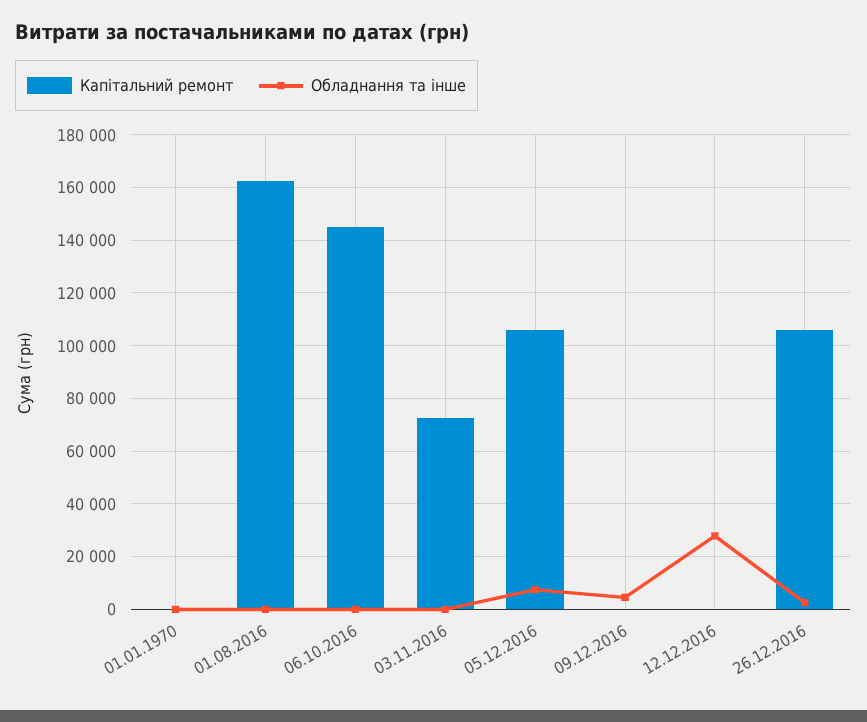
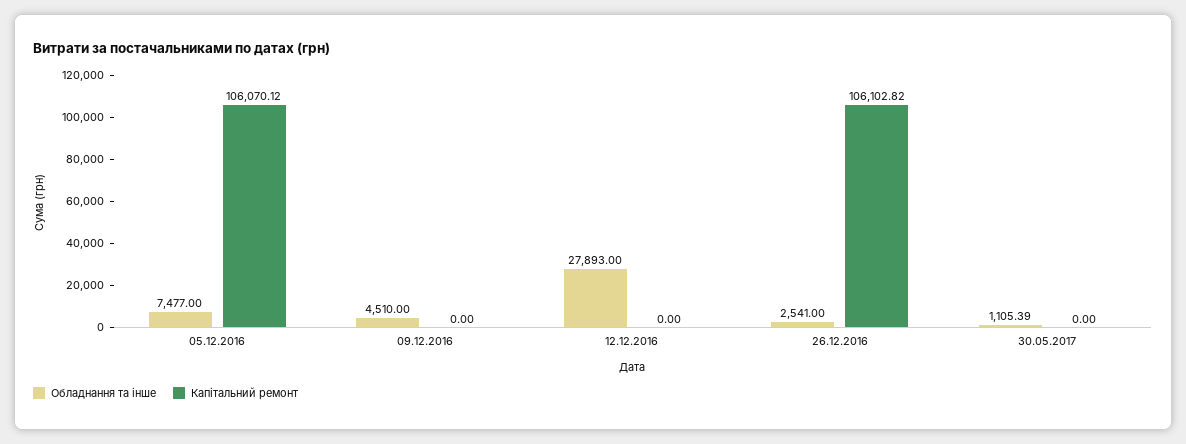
Капітальний ремонт, 01.01.1970: 0 -> none
Обладнання та інше, 01.01.1970: 0 -> none
Капітальний ремонт, 01.08.2016: 162500 -> none
Обладнання та інше, 01.08.2016: 0 -> none
Капітальний ремонт, 06.10.2016: 145000 -> none
Обладнання та інше, 06.10.2016: 0 -> none
Капітальний ремонт, 03.11.2016: 72500 -> none
Обладнання та інше, 03.11.2016: 0 -> none
Обладнання та інше, 30.05.2017: none -> 1105.39
Капітальний ремонт, 30.05.2017: none -> 0

